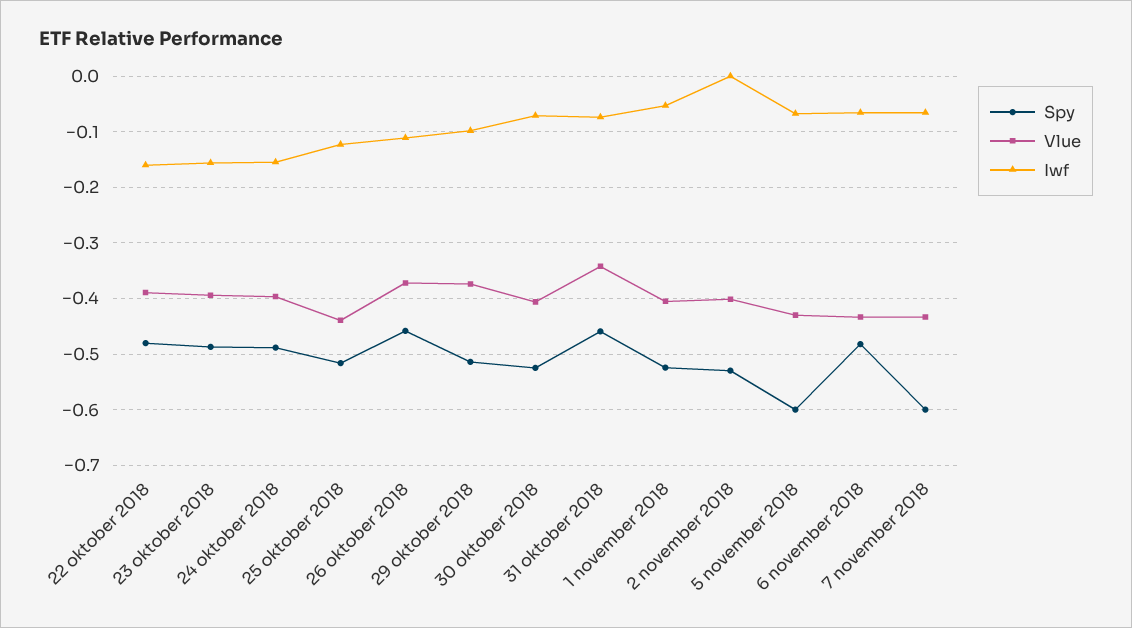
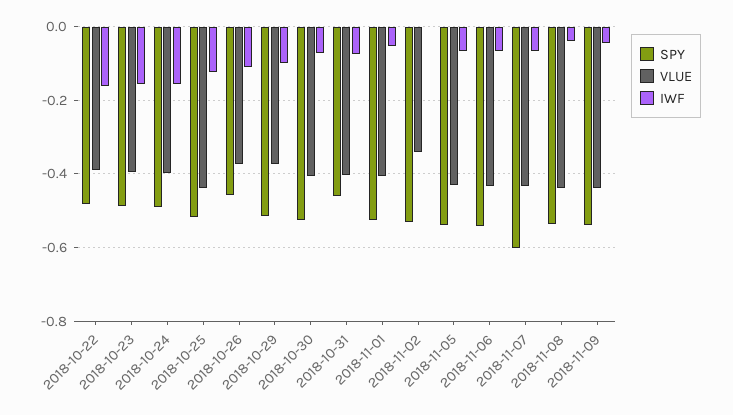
Vlue, 31 oktober 2018: -0.34 -> -0.4
Vlue, 2 november 2018: -0.4 -> -0.34
Spy, 5 november 2018: -0.6 -> -0.54
Spy, 6 november 2018: -0.48 -> -0.54
Spy, 2018-11-08: none -> -0.54
Vlue, 2018-11-08: none -> -0.44
Iwf, 2018-11-08: none -> -0.04
Spy, 2018-11-09: none -> -0.54
Vlue, 2018-11-09: none -> -0.44
Iwf, 2018-11-09: none -> -0.04

